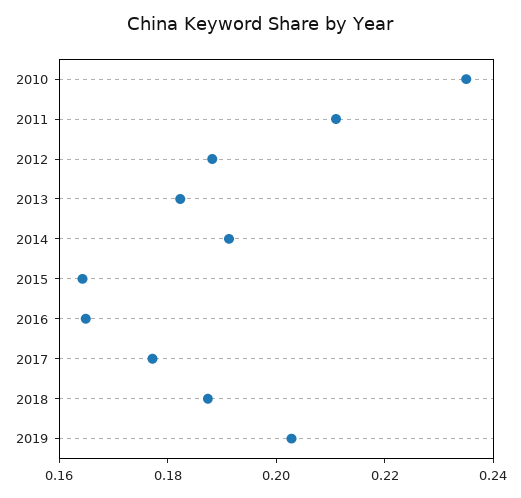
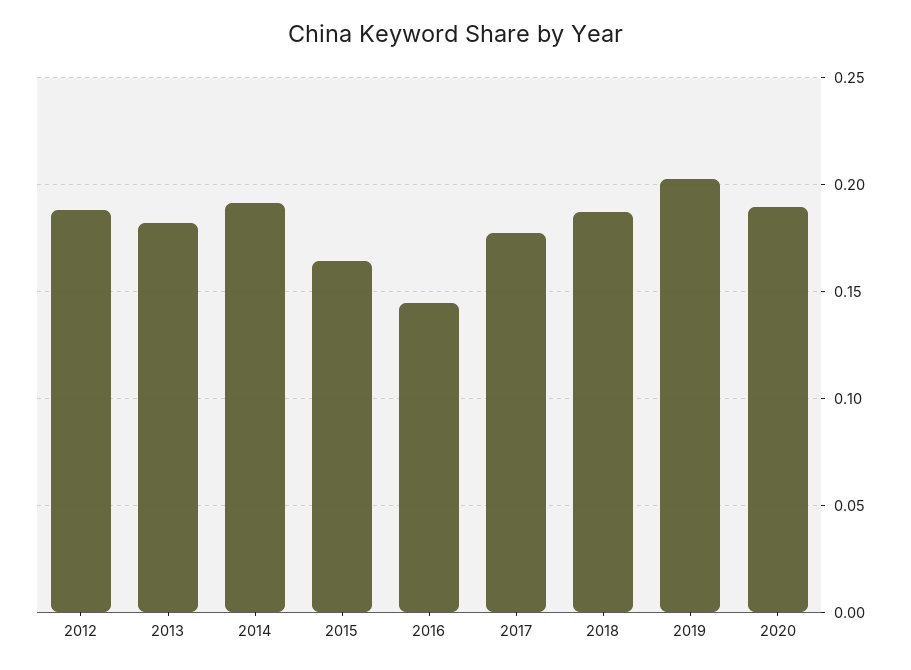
2010: 0.235 -> none
2011: 0.21 -> none
2016: 0.165 -> 0.145
2020: none -> 0.19

